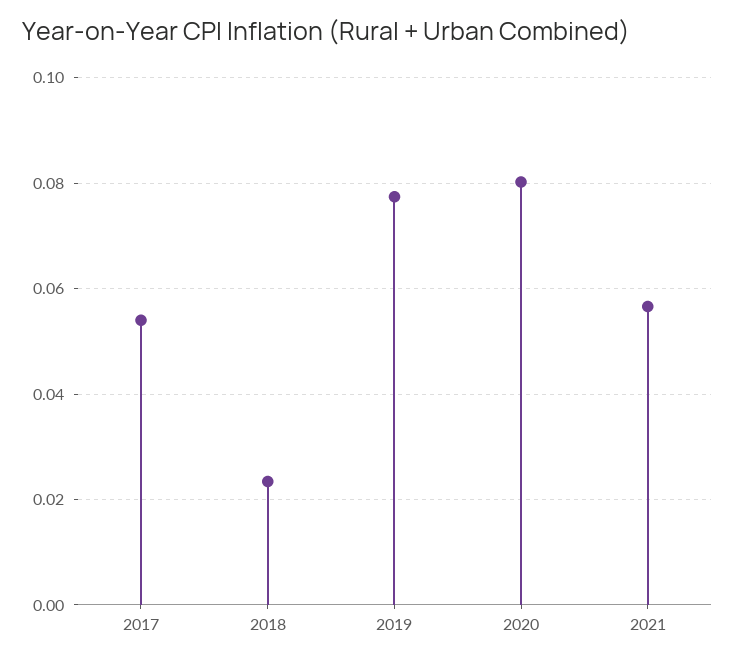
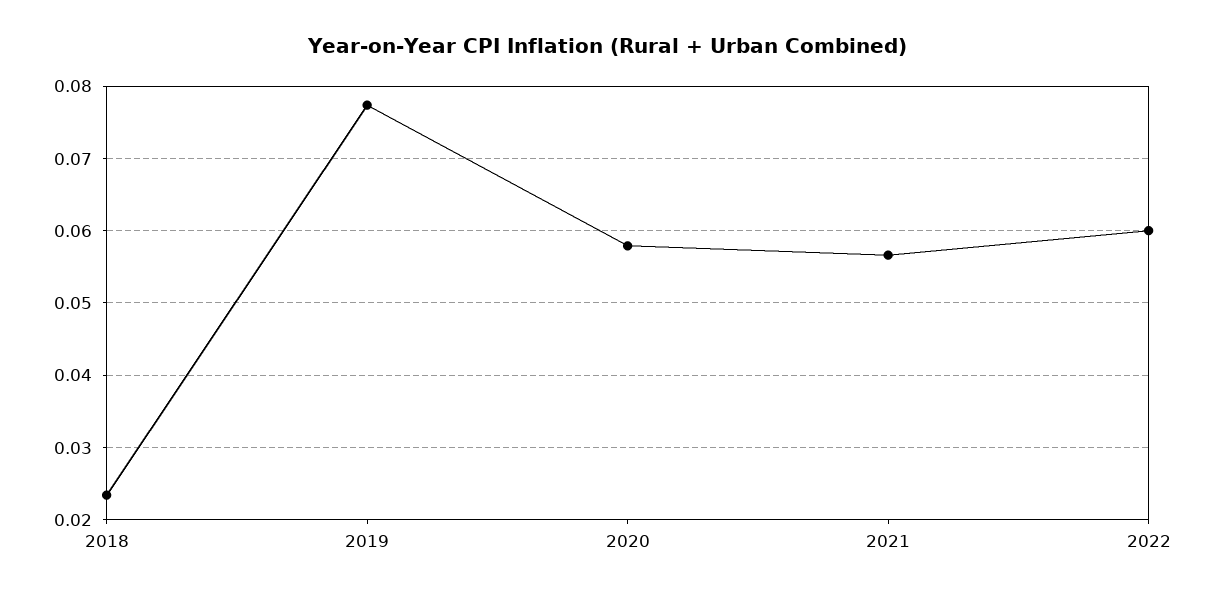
2017: 0.054 -> none
2020: 0.08 -> 0.058
2022: none -> 0.06

